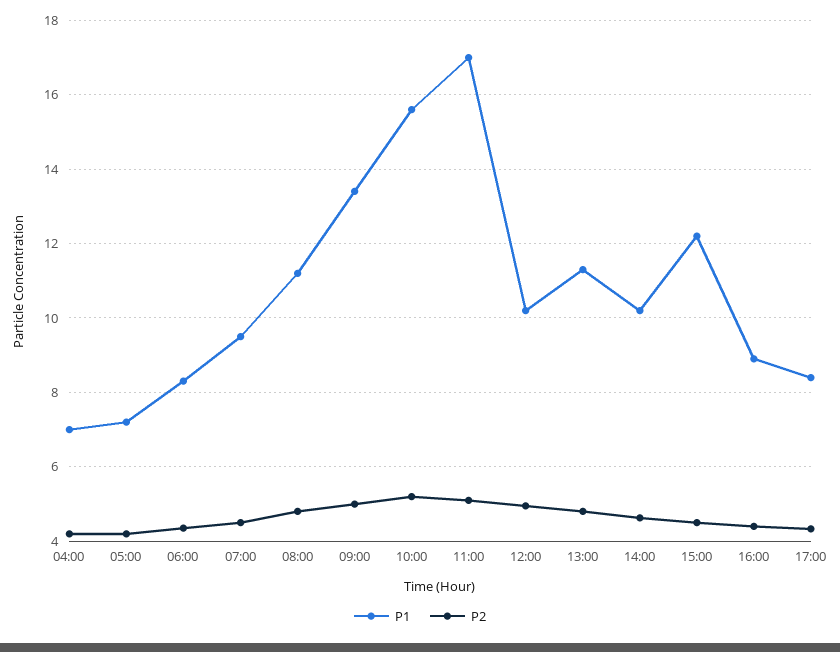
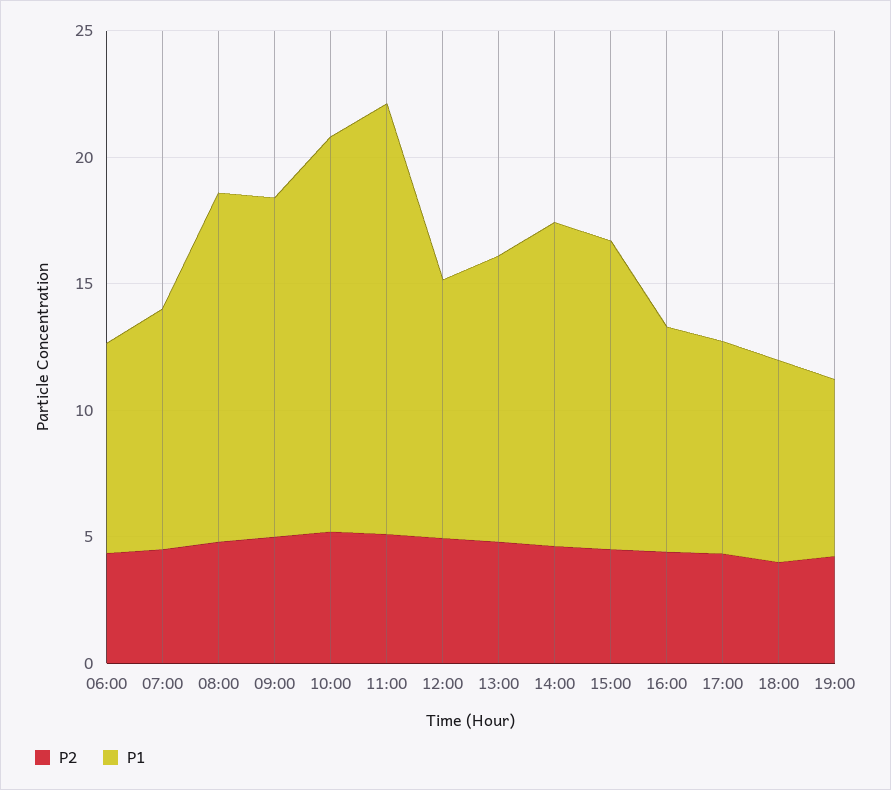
P1, 04:00: 7 -> none
P2, 04:00: 4.2 -> none
P1, 05:00: 7.2 -> none
P2, 05:00: 4.2 -> none
P1, 08:00: 11.2 -> 14
P1, 14:00: 10.2 -> 13
P2, 18:00: none -> 4
P1, 18:00: none -> 8
P2, 19:00: none -> 4
P1, 19:00: none -> 7

